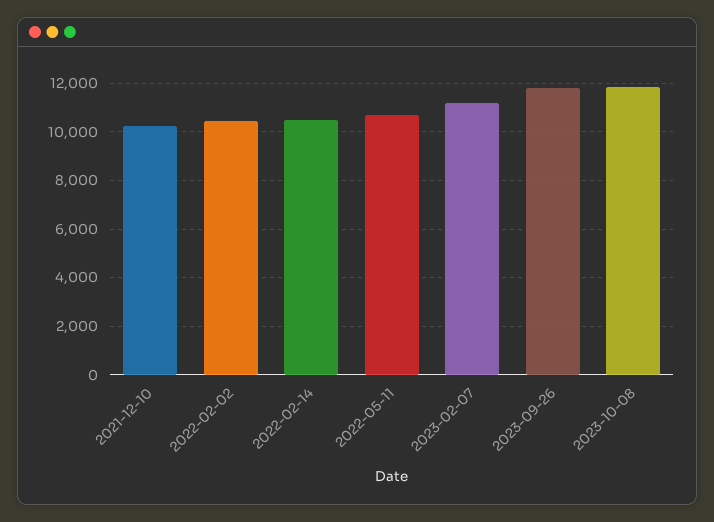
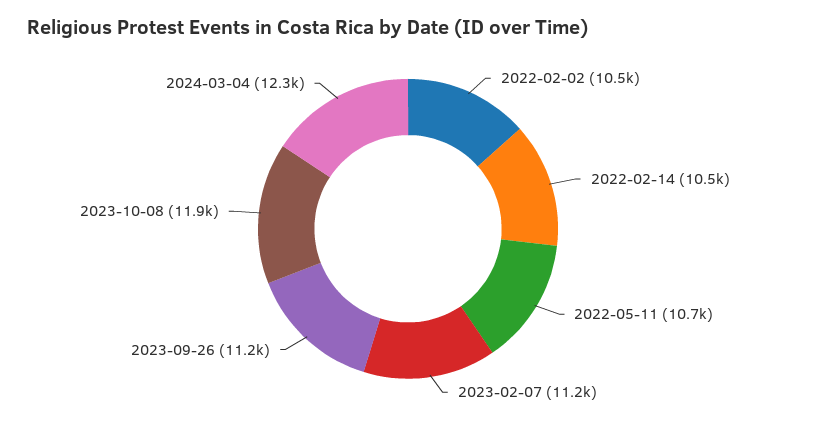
2021-12-10: 10250 -> none
2023-09-26: 11750 -> 11200
2024-03-04: none -> 12300

